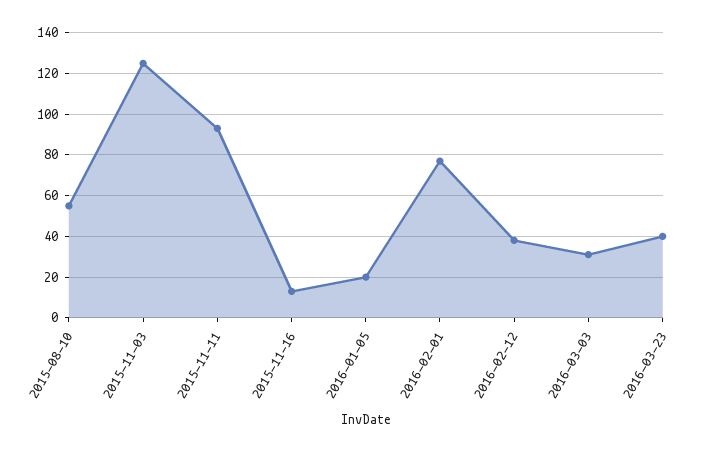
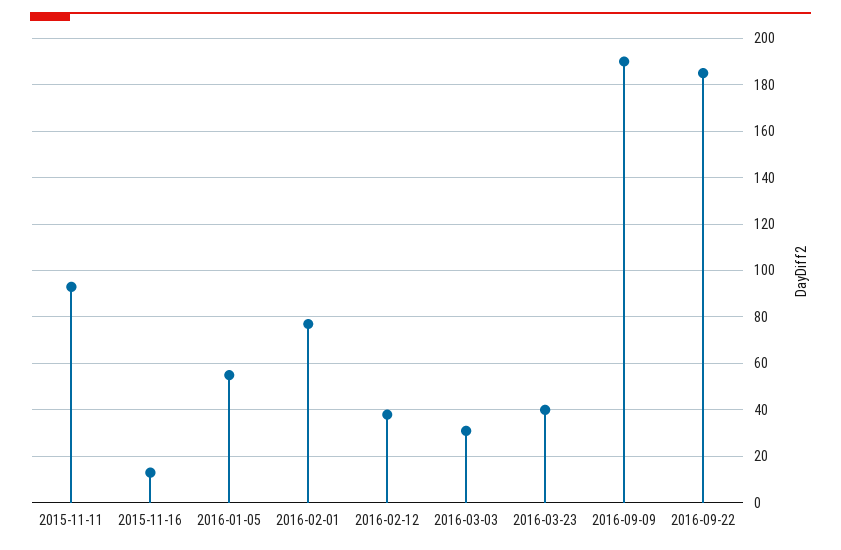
2015-08-10: 55 -> none
2015-11-03: 125 -> none
2016-01-05: 20 -> 55
2016-09-09: none -> 190
2016-09-22: none -> 185

